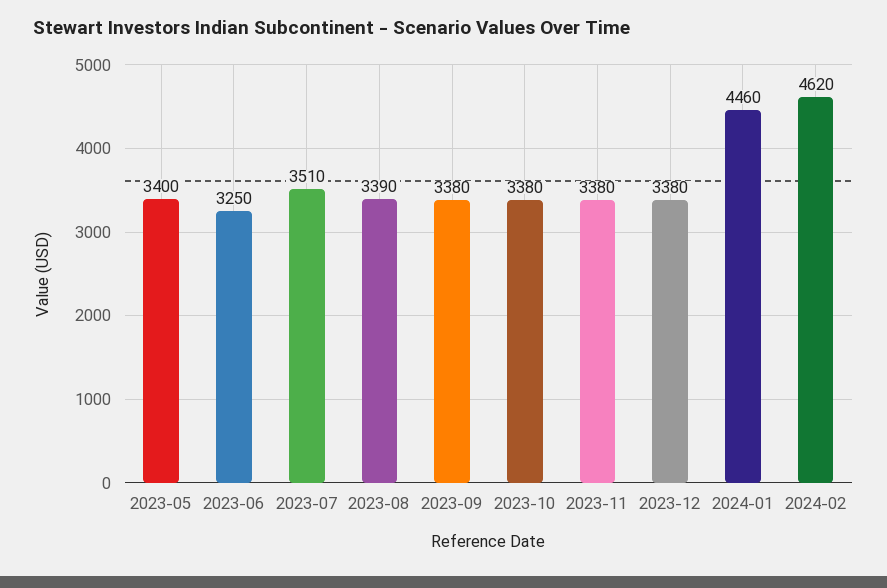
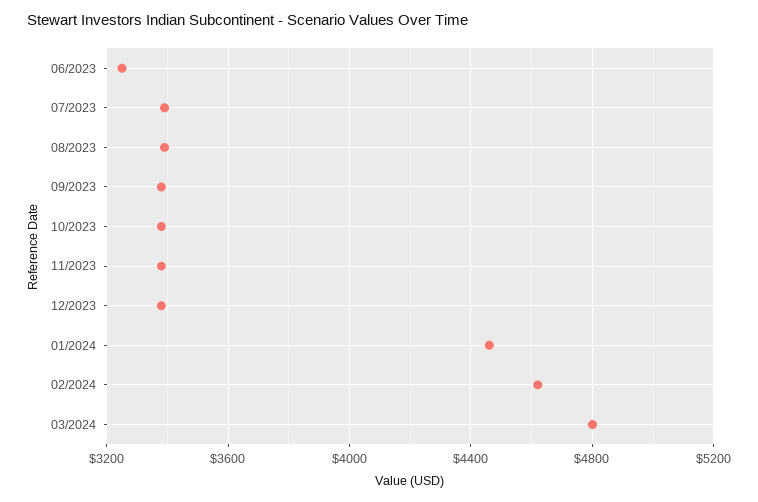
2023-05: 3400 -> none
2023-07: 3510 -> 3400
03/2024: none -> 4800

